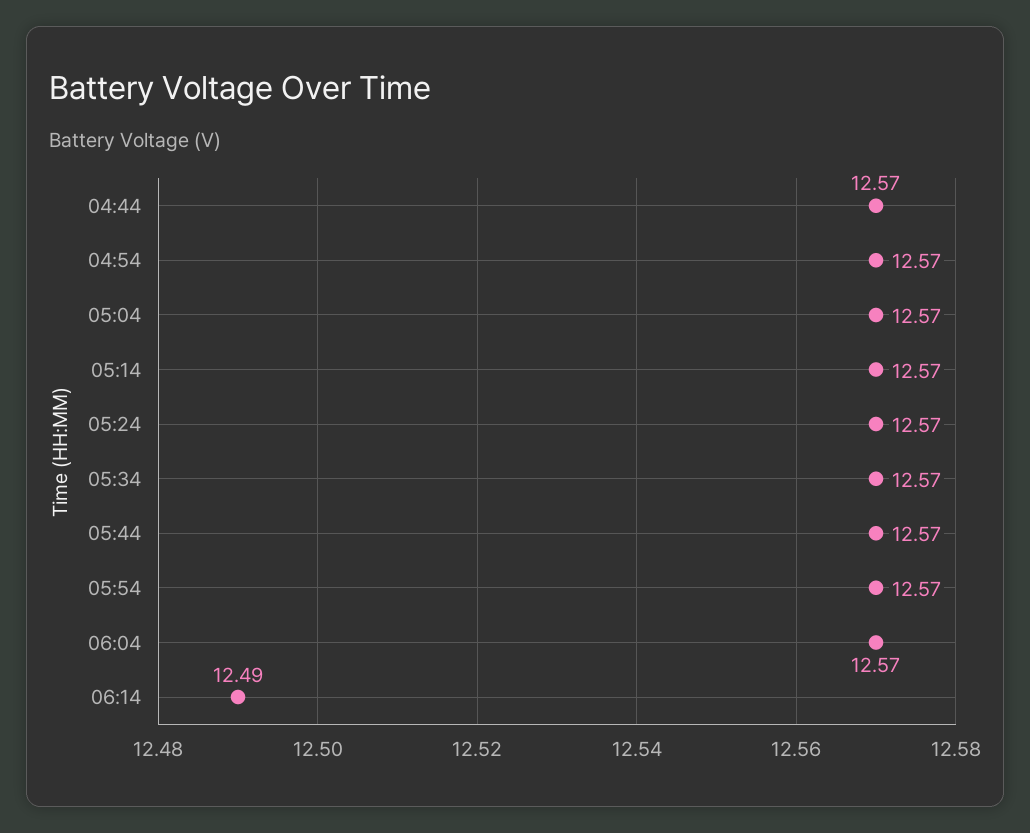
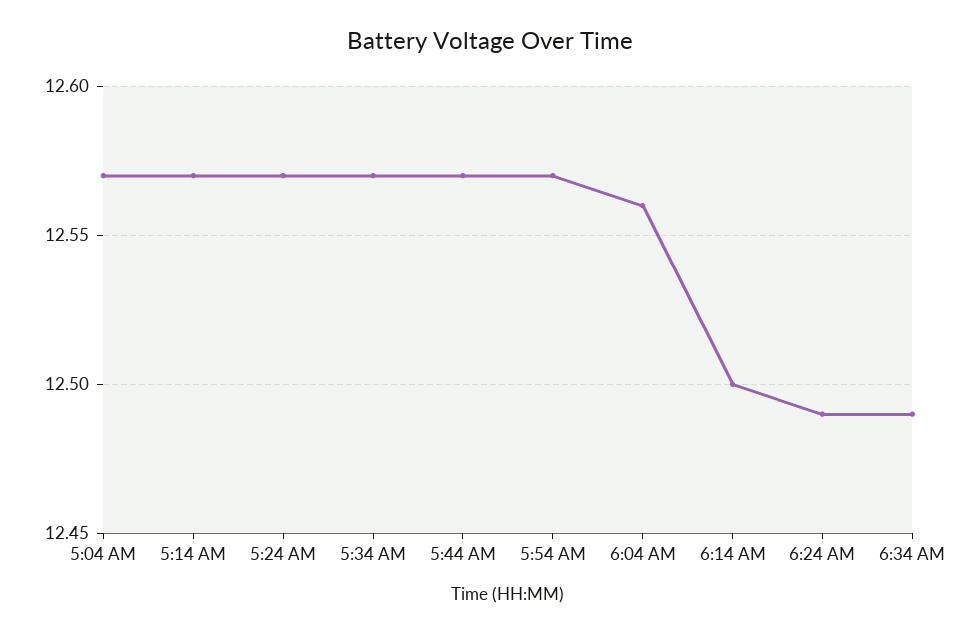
04:44: 12.57 -> none
04:54: 12.57 -> none
06:04: 12.57 -> 12.56
06:14: 12.49 -> 12.5
6:24 AM: none -> 12.49
6:34 AM: none -> 12.49

